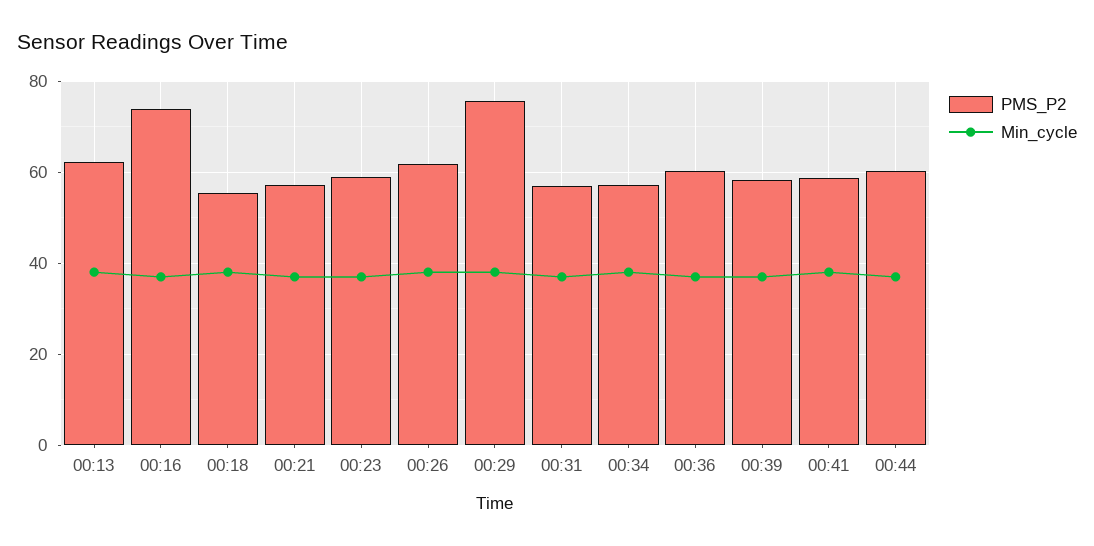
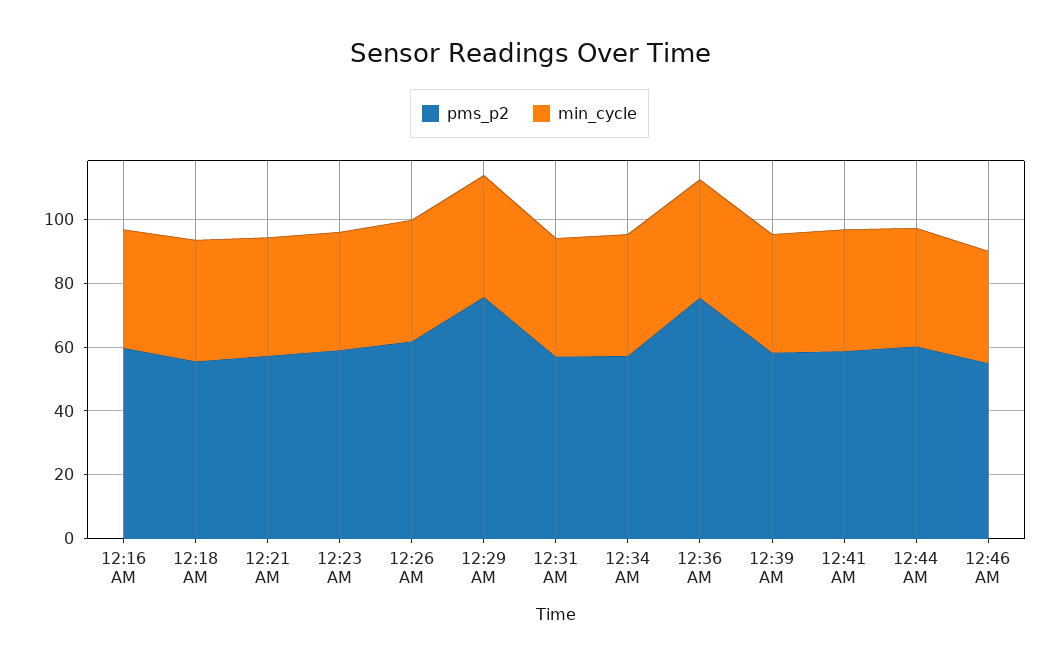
PMS_P2, 00:13: 62 -> none
Min_cycle, 00:13: 38 -> none
PMS_P2, 00:16: 74 -> 60
PMS_P2, 00:36: 60 -> 75
PMS_P2, 12:46 AM: none -> 55
Min_cycle, 12:46 AM: none -> 35

